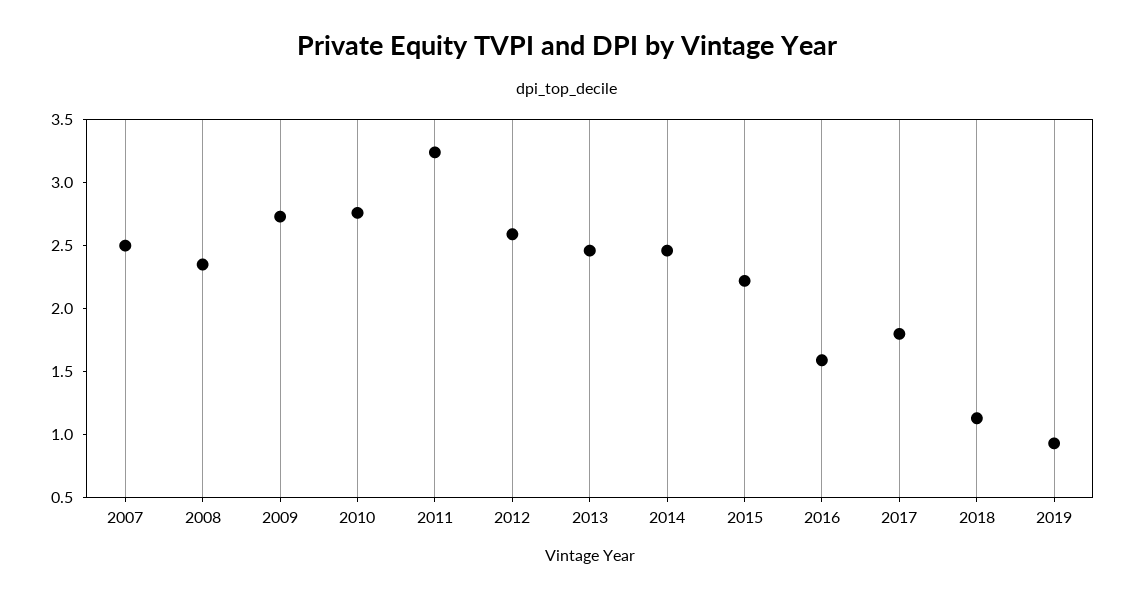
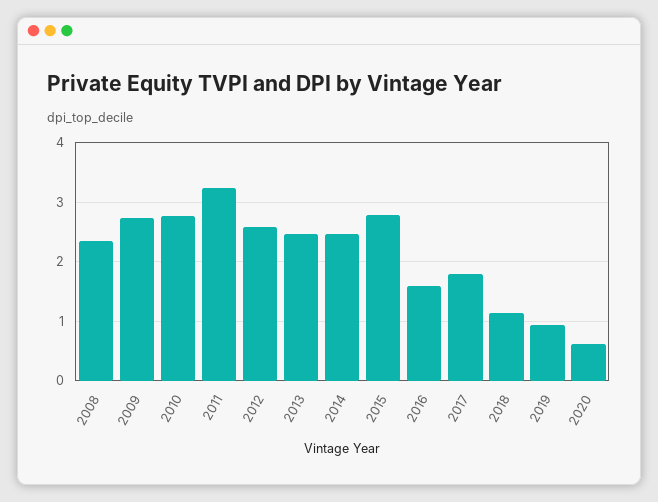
2007: 2.5 -> none
2015: 2.2 -> 2.8
2020: none -> 0.6

